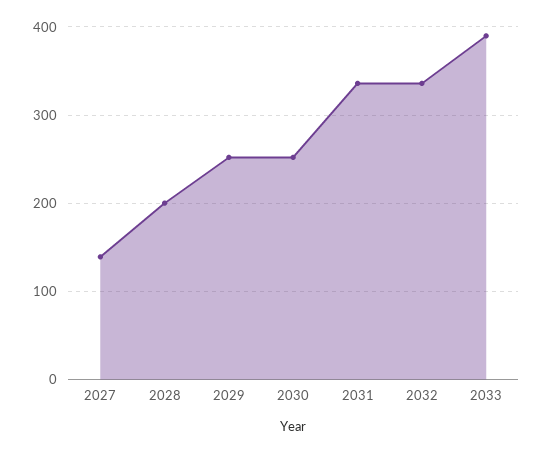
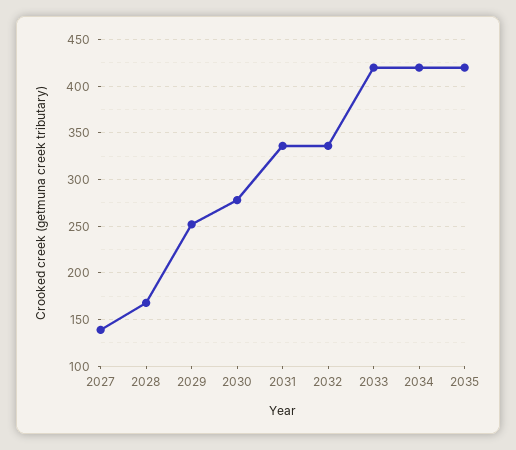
2028: 200 -> 170
2030: 250 -> 280
2033: 390 -> 420
2034: none -> 420
2035: none -> 420

